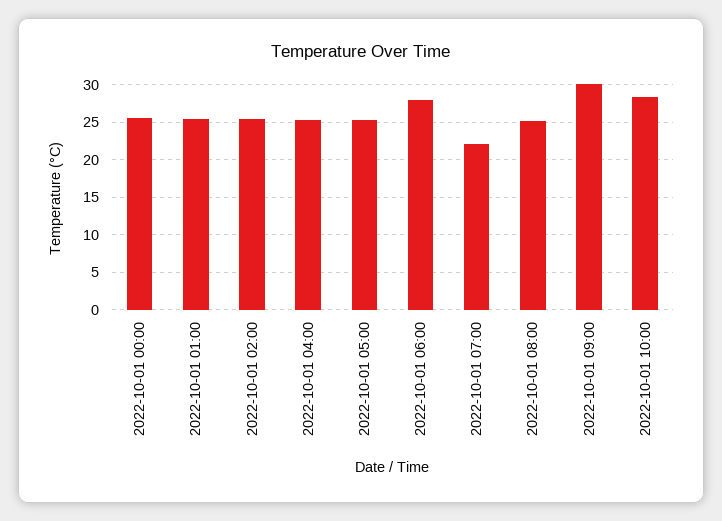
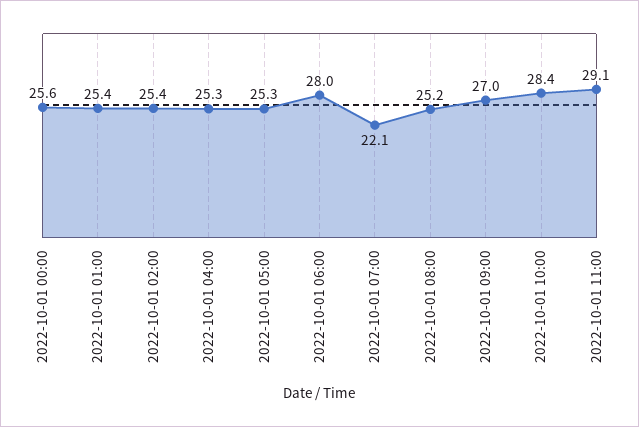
2022-10-01 09:00: 30 -> 27
2022-10-01 11:00: none -> 29.1

